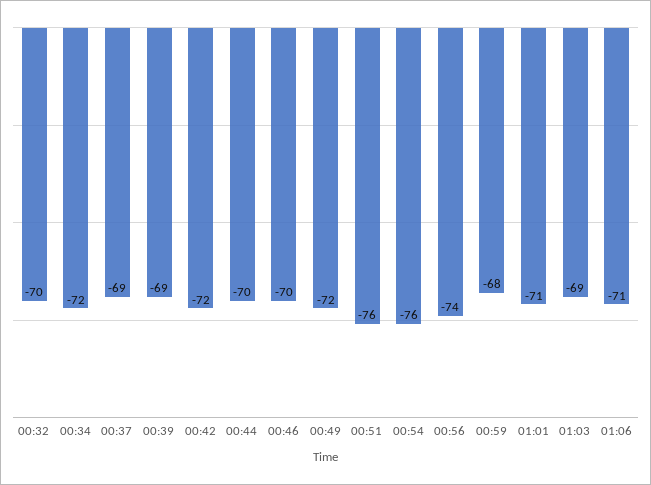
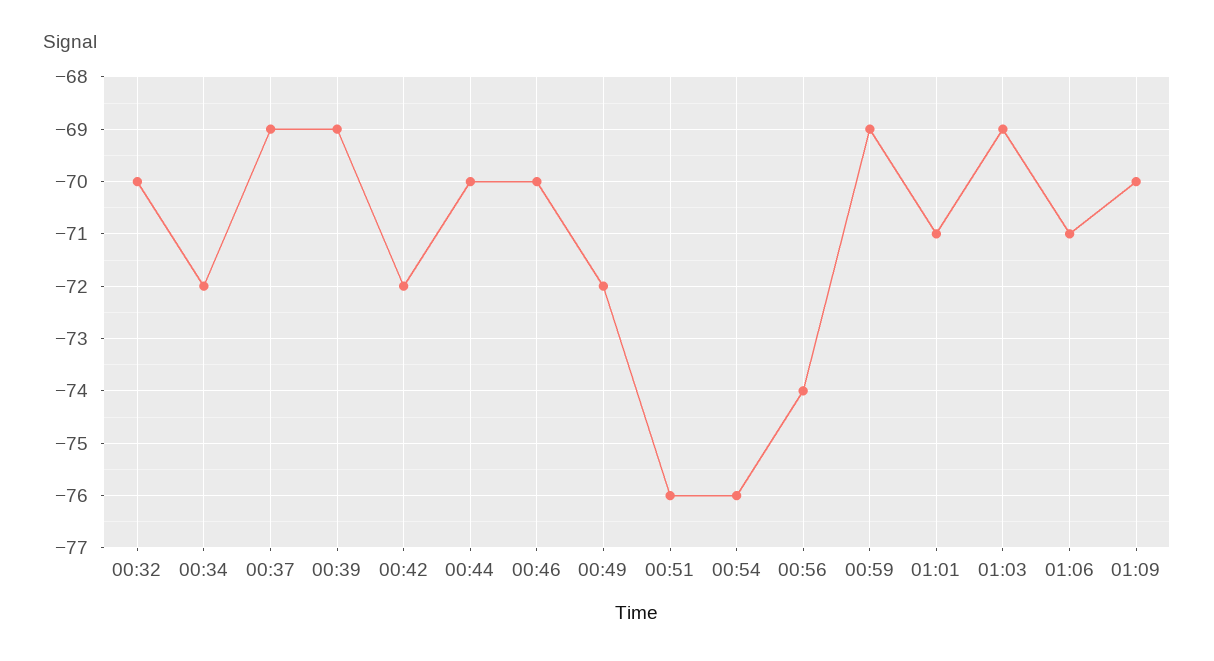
00:59: -68 -> -69
01:09: none -> -70

